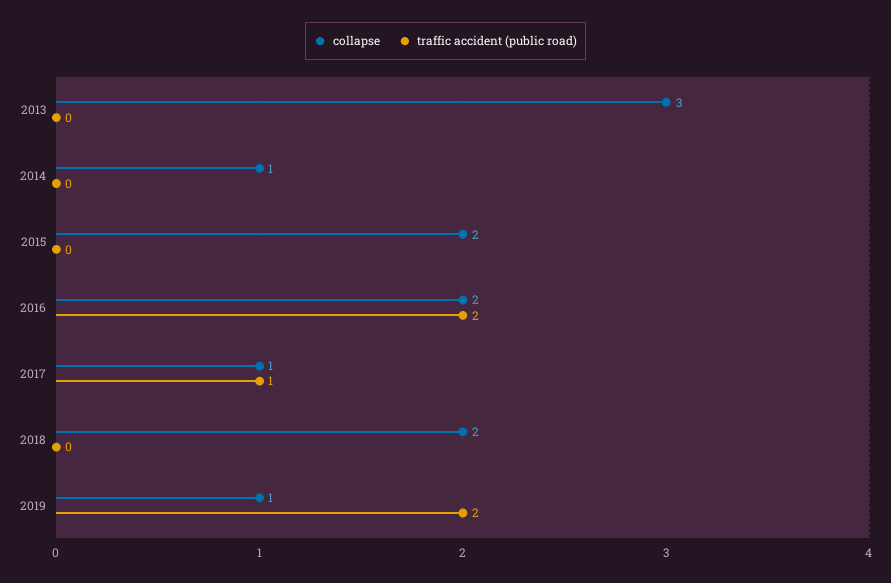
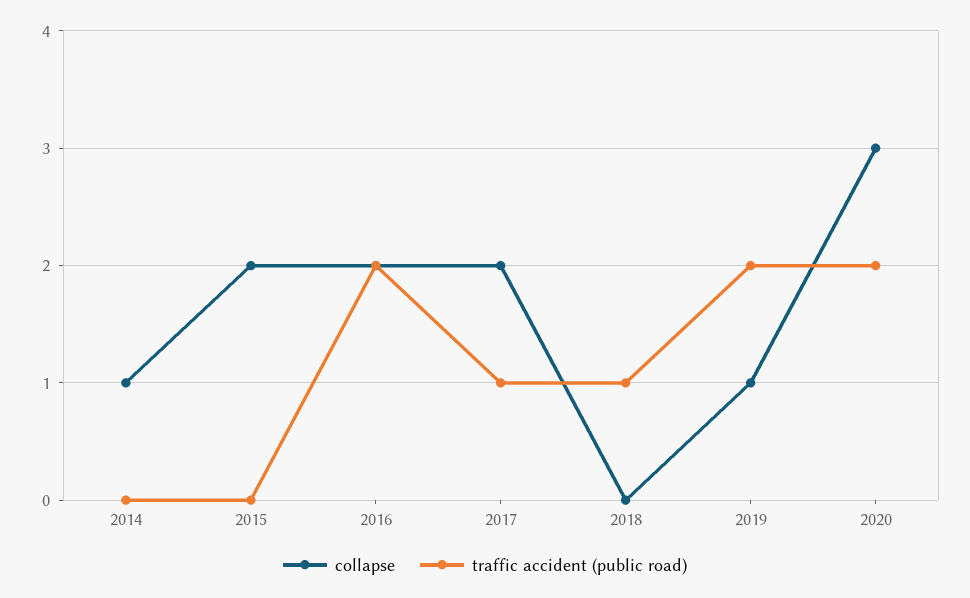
collapse, 2013: 3 -> none
traffic accident (public road), 2013: 0 -> none
collapse, 2017: 1 -> 2
collapse, 2018: 2 -> 0
traffic accident (public road), 2018: 0 -> 1
collapse, 2020: none -> 3
traffic accident (public road), 2020: none -> 2

